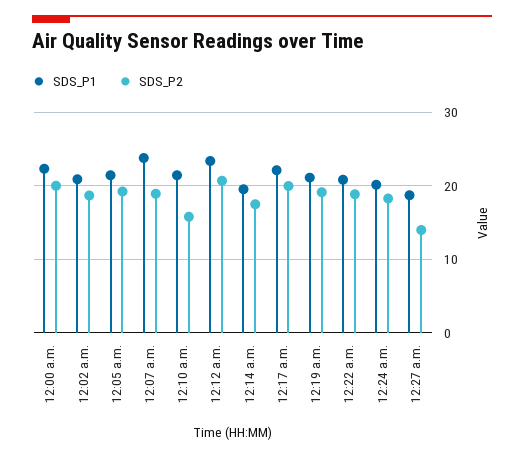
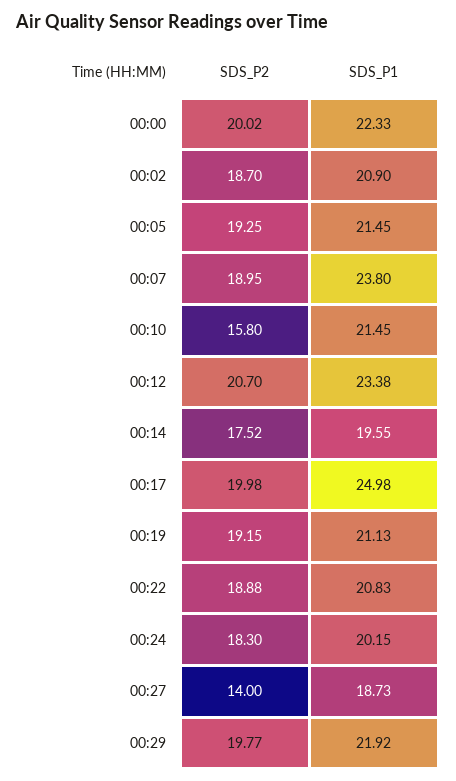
SDS_P1, 12:17 a.m.: 22 -> 24.98
SDS_P2, 00:29: none -> 19.77
SDS_P1, 00:29: none -> 21.92

